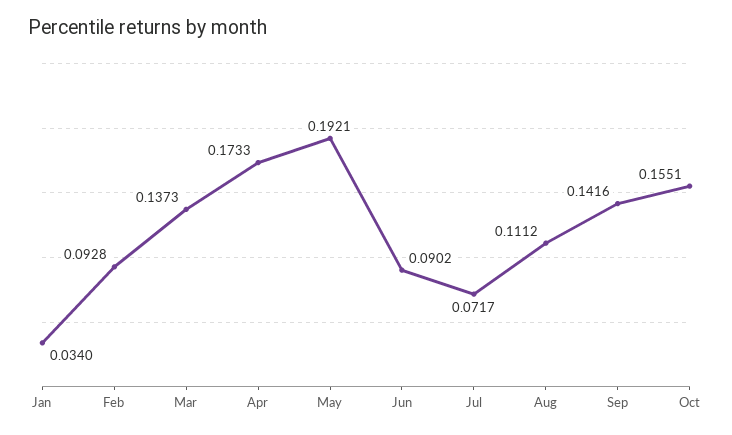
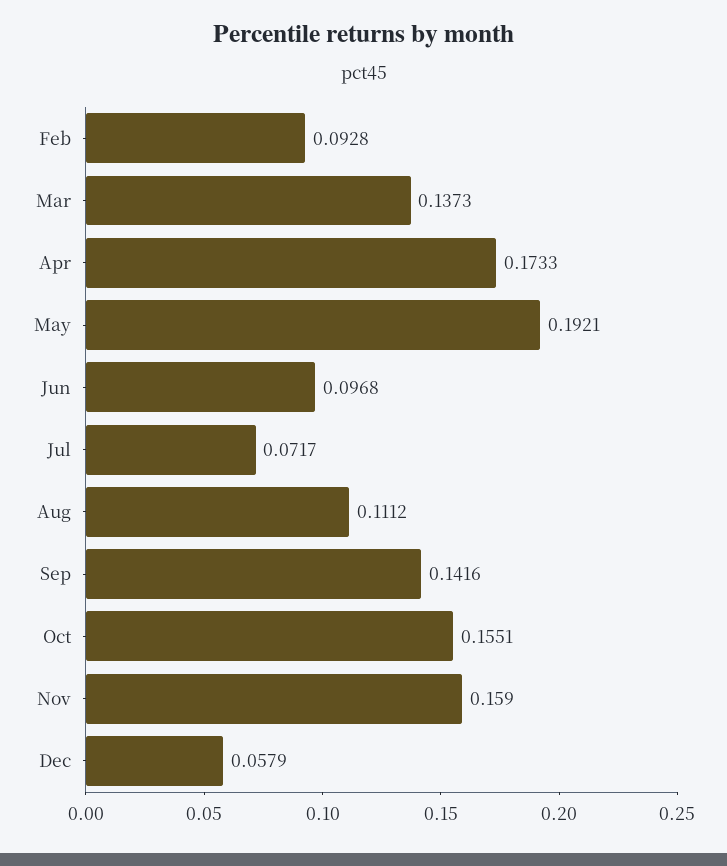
Jan: 0.034 -> none
Jun: 0.0902 -> 0.0968
Nov: none -> 0.159
Dec: none -> 0.0579

